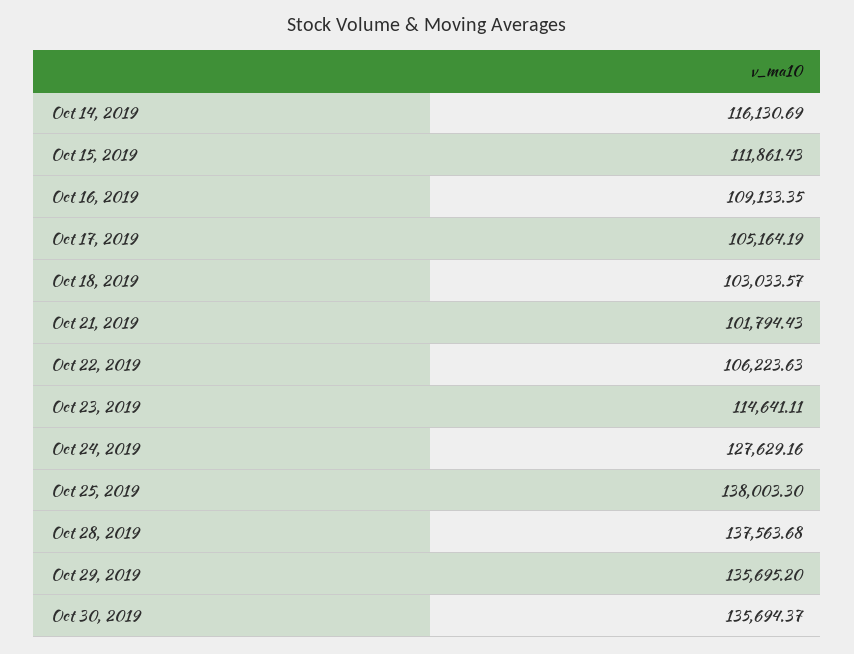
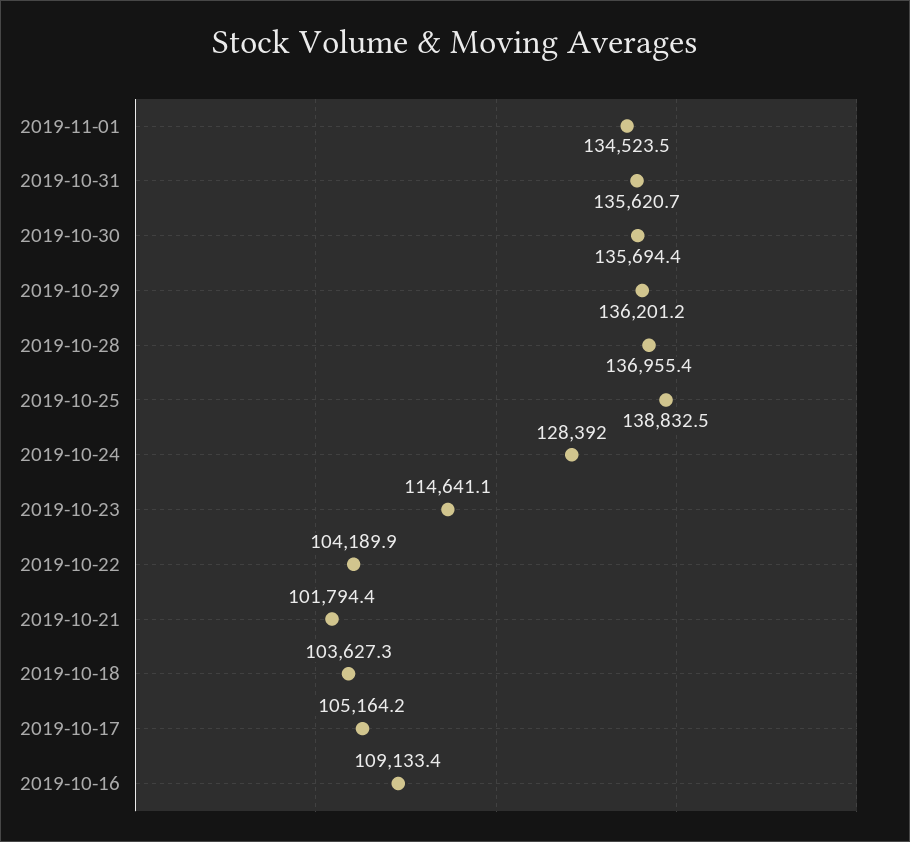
Oct 14, 2019: 116130.69 -> none
Oct 15, 2019: 111861.43 -> none
Oct 18, 2019: 103033.57 -> 103627.3
Oct 22, 2019: 106223.63 -> 104189.9
Oct 24, 2019: 127629.16 -> 128392
Oct 25, 2019: 138003.3 -> 138832.5
Oct 28, 2019: 137563.68 -> 136955.4
Oct 29, 2019: 135695.2 -> 136201.2
2019-11-01: none -> 134523.5
2019-10-31: none -> 135620.7

